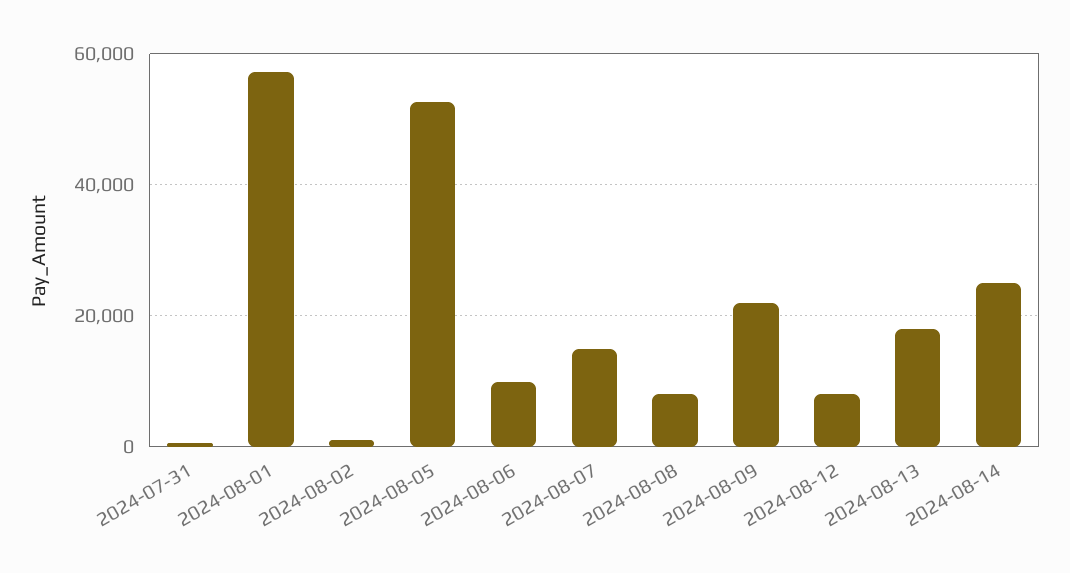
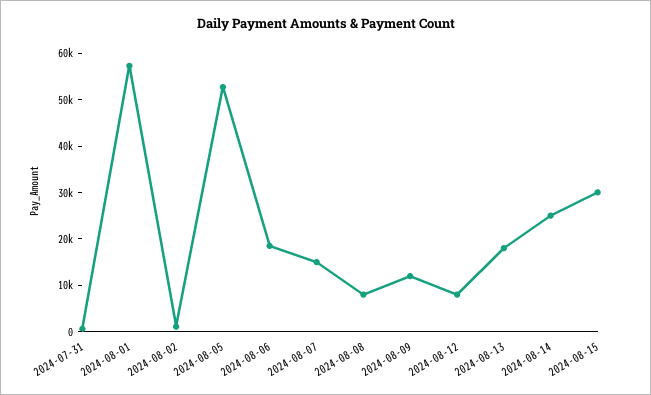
2024-08-06: 10000 -> 18000
2024-08-09: 22000 -> 12000
2024-08-15: none -> 30000

